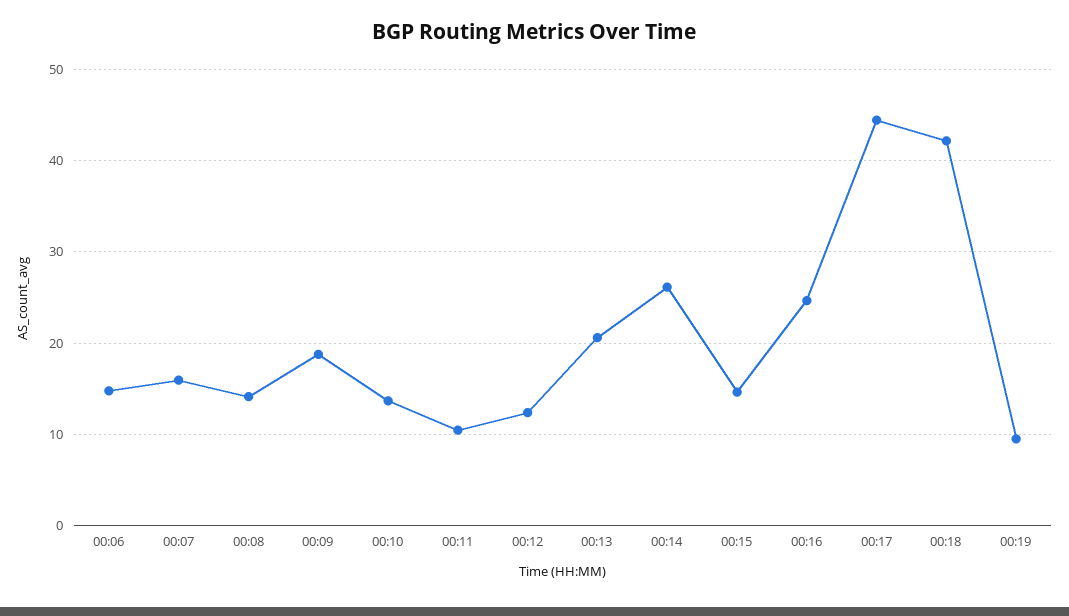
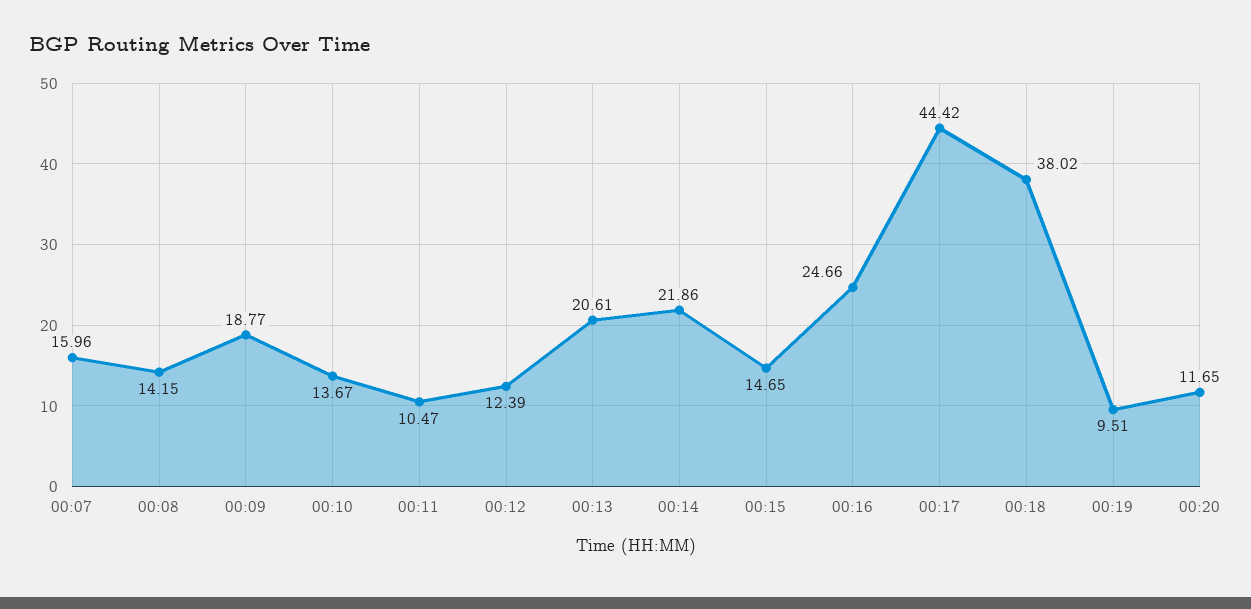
00:06: 15 -> none
00:14: 26 -> 21.86
00:18: 42 -> 38.02
00:20: none -> 11.65

